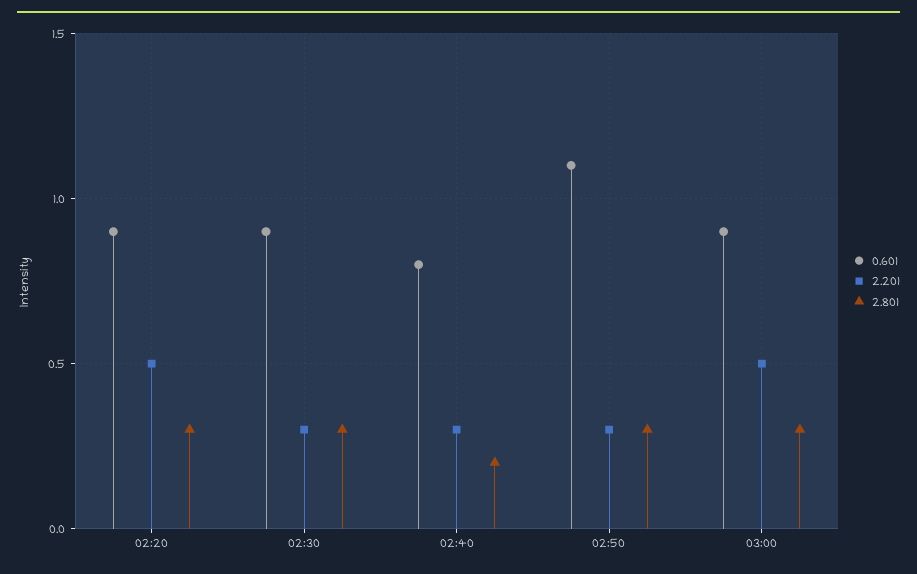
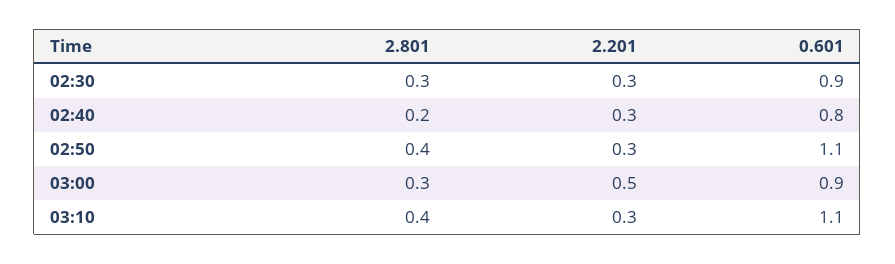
0.601, 02:20: 0.9 -> none
2.201, 02:20: 0.5 -> none
2.801, 02:20: 0.3 -> none
2.801, 02:50: 0.3 -> 0.4
2.801, 03:10: none -> 0.4
2.201, 03:10: none -> 0.3
0.601, 03:10: none -> 1.1

